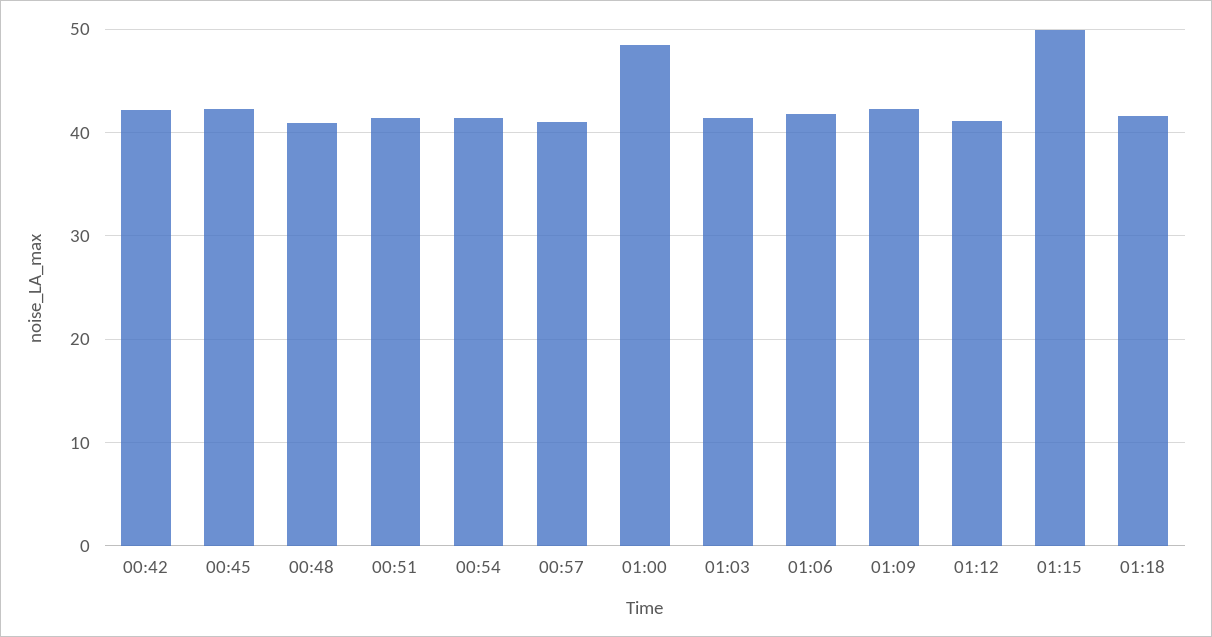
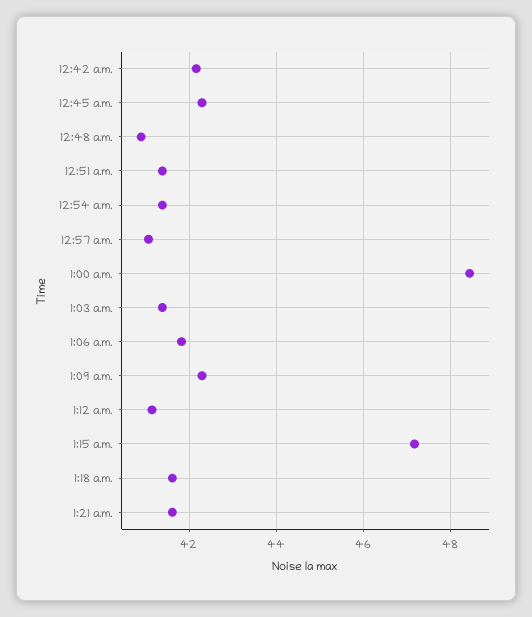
01:15: 50 -> 47.2
1:21 a.m.: none -> 41.6

